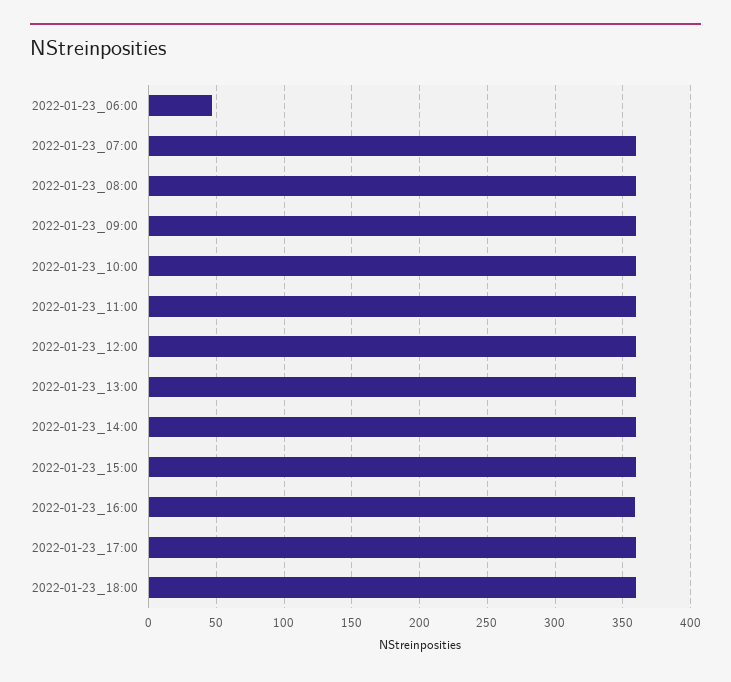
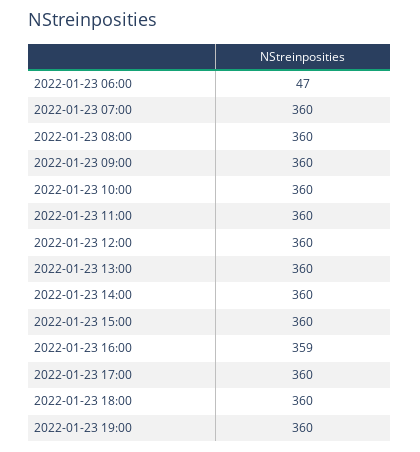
2022-01-23 19:00: none -> 360

